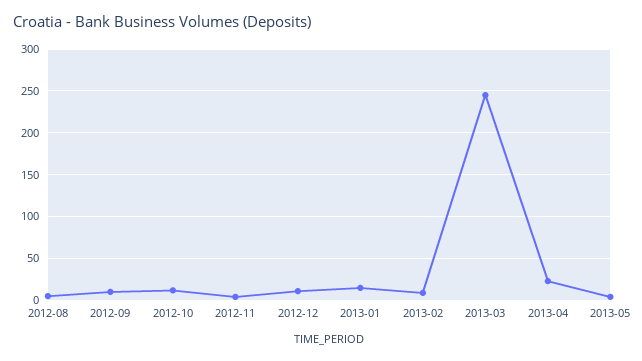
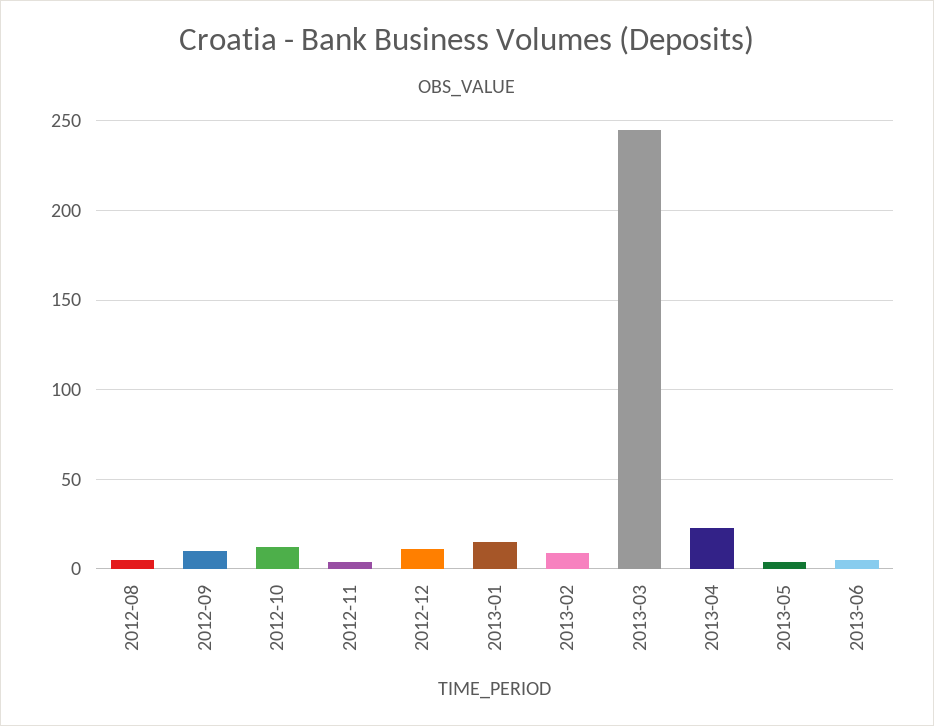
2013-06: none -> 5

